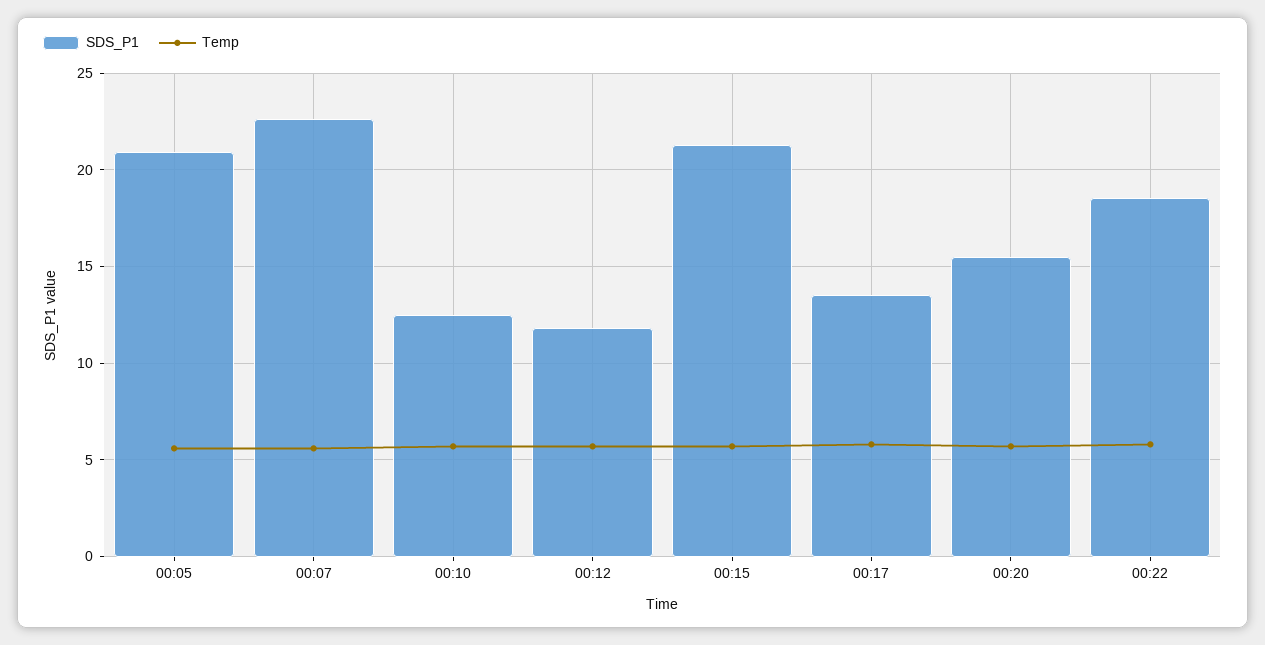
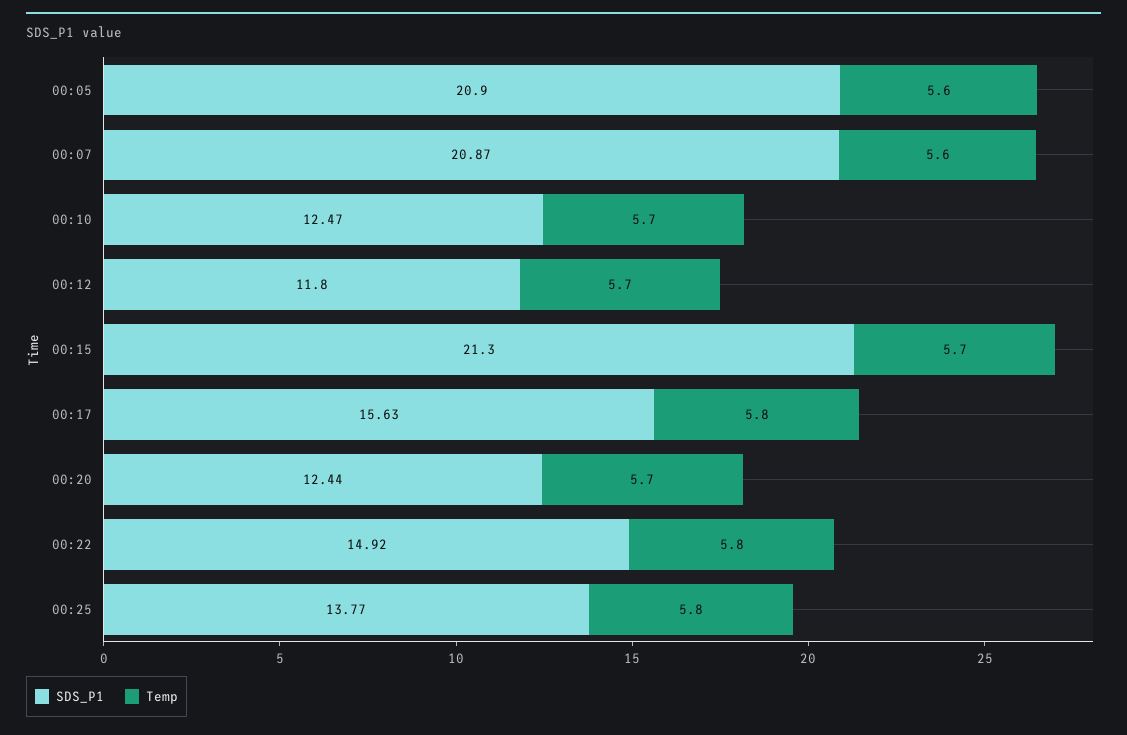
SDS_P1, 00:07: 22.5 -> 20.87
SDS_P1, 00:17: 13.5 -> 15.63
SDS_P1, 00:20: 15.5 -> 12.44
SDS_P1, 00:22: 18.5 -> 14.92
SDS_P1, 00:25: none -> 13.77
Temp, 00:25: none -> 5.8

